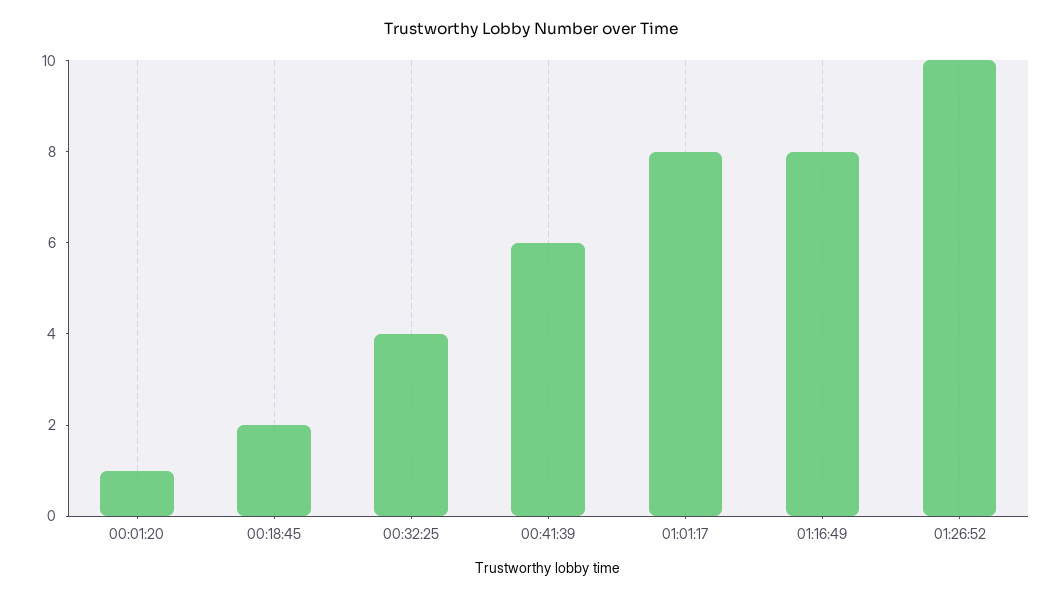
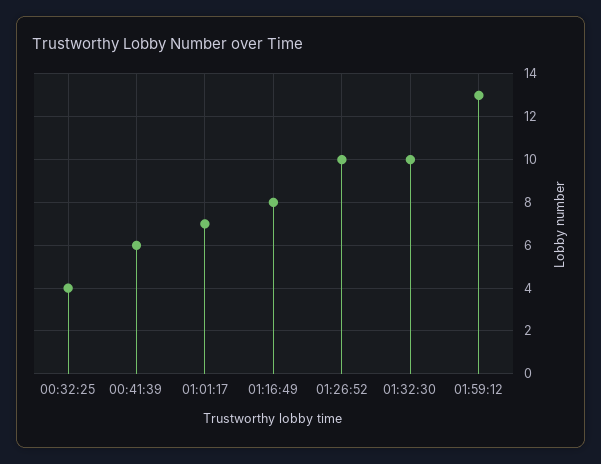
00:01:20: 1 -> none
00:18:45: 2 -> none
01:01:17: 8 -> 7
01:32:30: none -> 10
01:59:12: none -> 13

